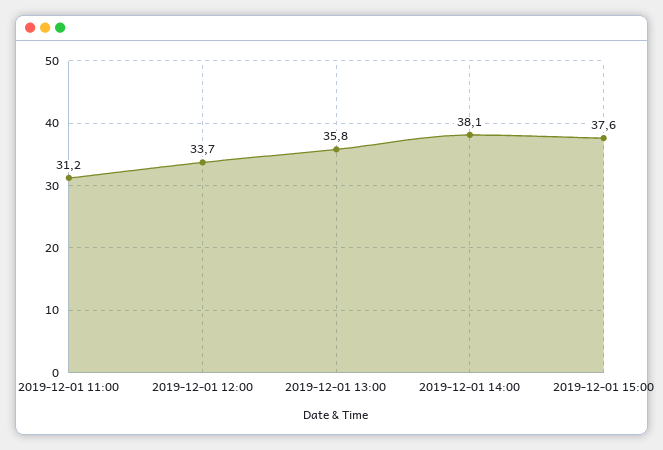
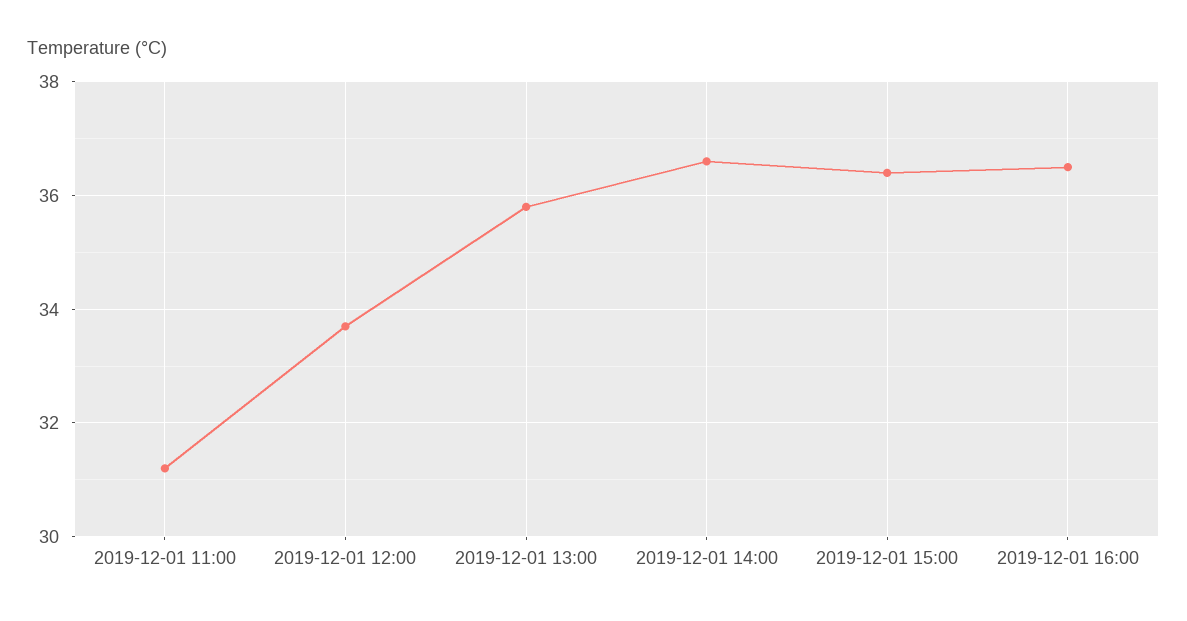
2019-12-01 14:00: 38.1 -> 36.5
2019-12-01 15:00: 37.6 -> 36.5
2019-12-01 16:00: none -> 36.5

